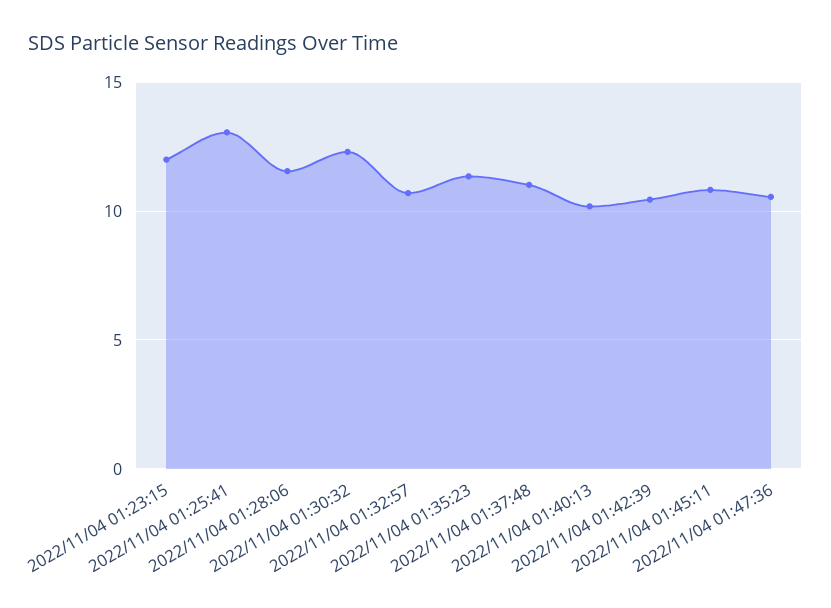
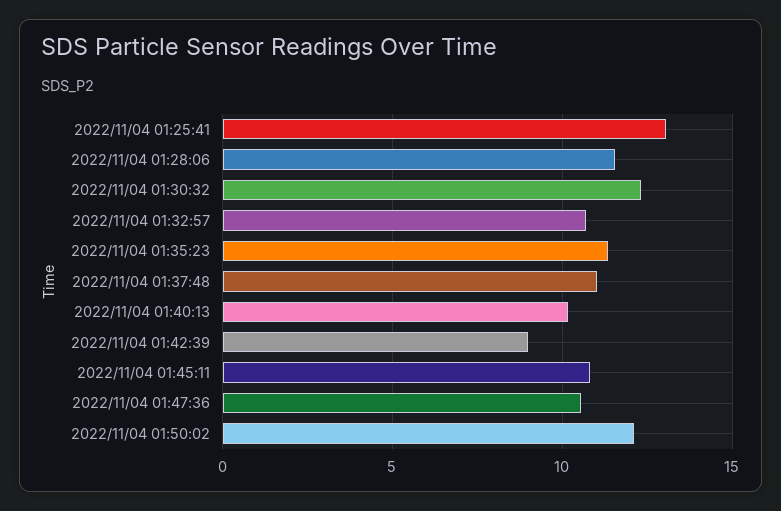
2022/11/04 01:23:15: 12 -> none
2022/11/04 01:42:39: 10.5 -> 9
2022/11/04 01:50:02: none -> 12

